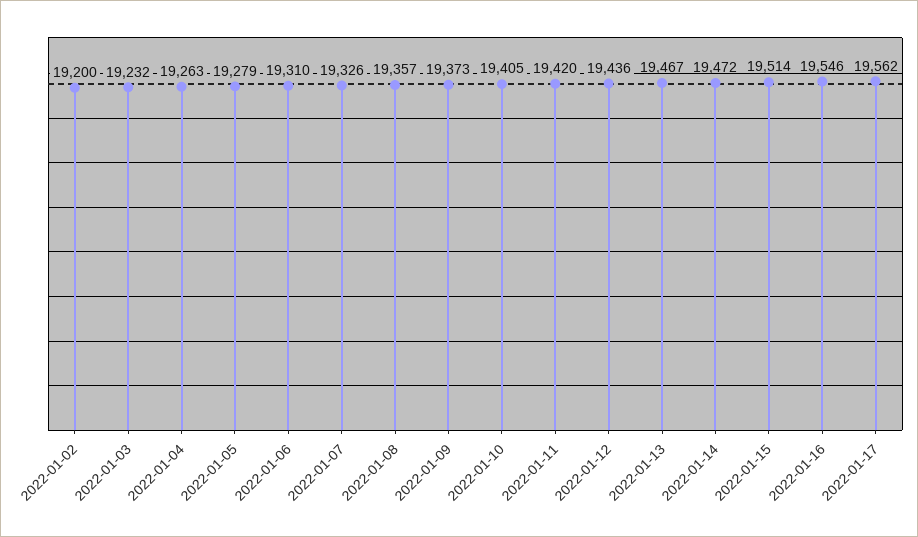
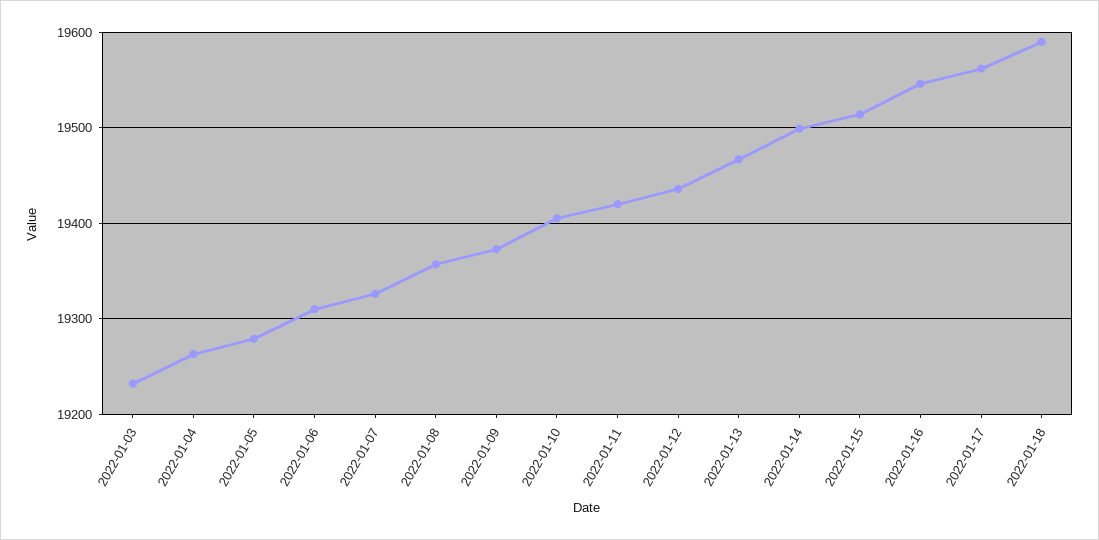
2022-01-02: 19200 -> none
2022-01-14: 19472 -> 19500
2022-01-18: none -> 19590

